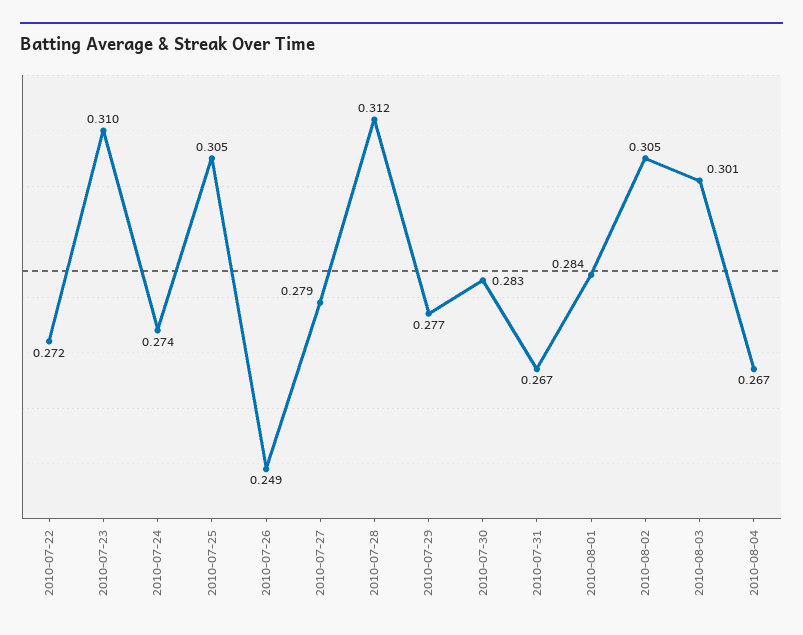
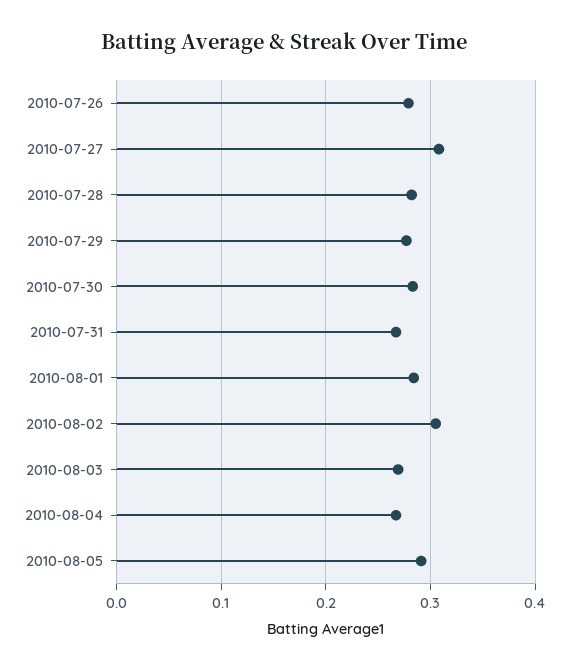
2010-07-22: 0.272 -> none
2010-07-23: 0.31 -> none
2010-07-24: 0.274 -> none
2010-07-25: 0.305 -> none
2010-07-26: 0.249 -> 0.28
2010-07-27: 0.279 -> 0.31
2010-07-28: 0.312 -> 0.28
2010-08-03: 0.301 -> 0.27
2010-08-05: none -> 0.29

